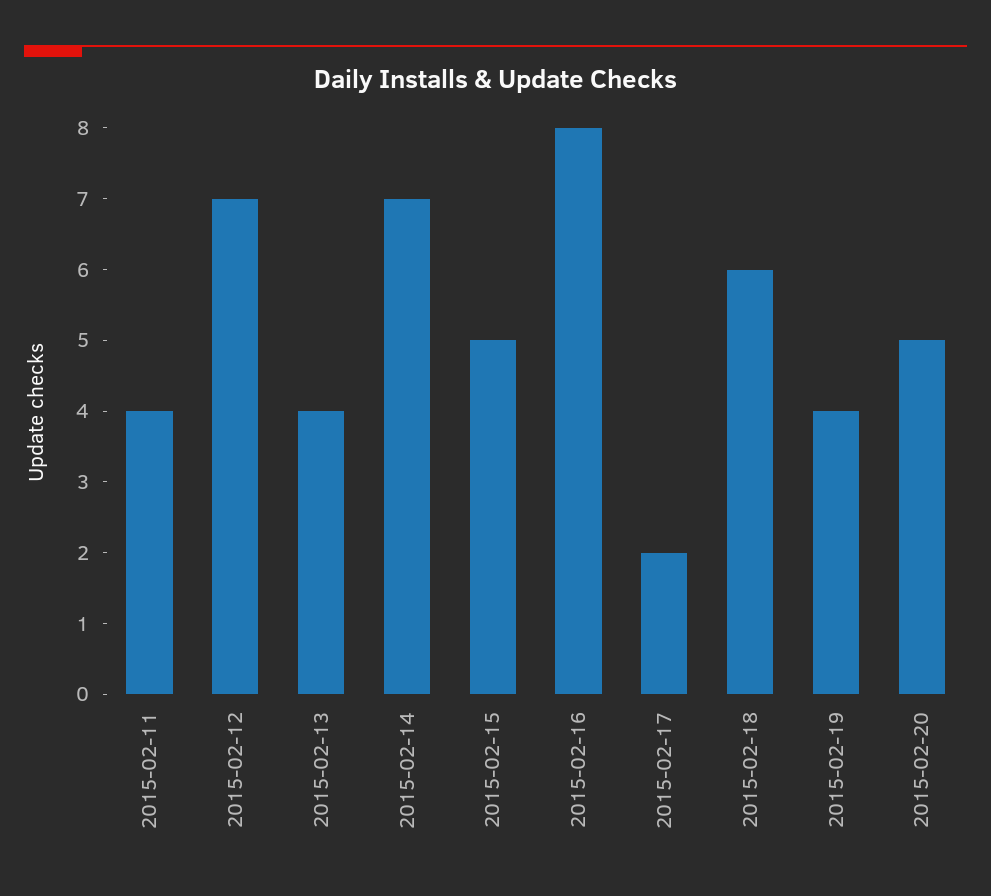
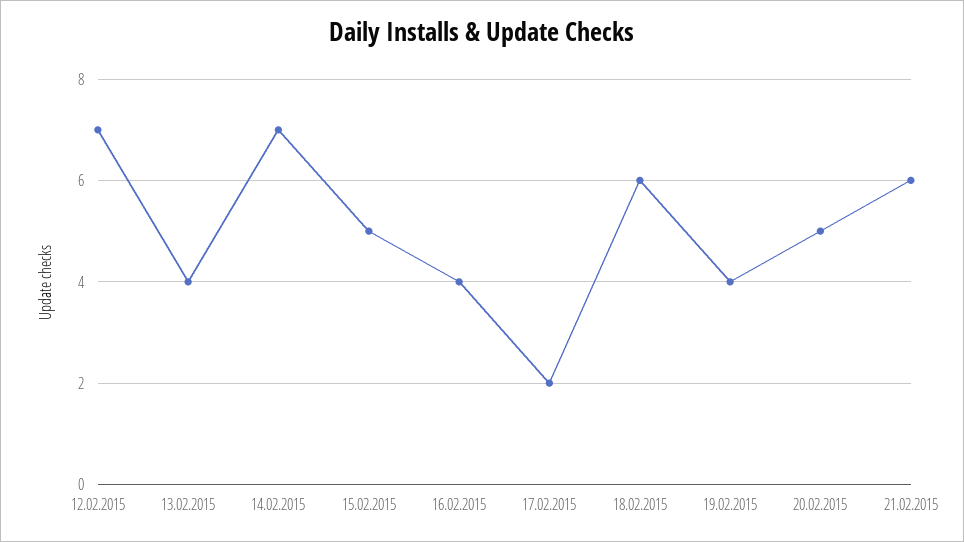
2015-02-11: 4 -> none
2015-02-16: 8 -> 4
21.02.2015: none -> 6

